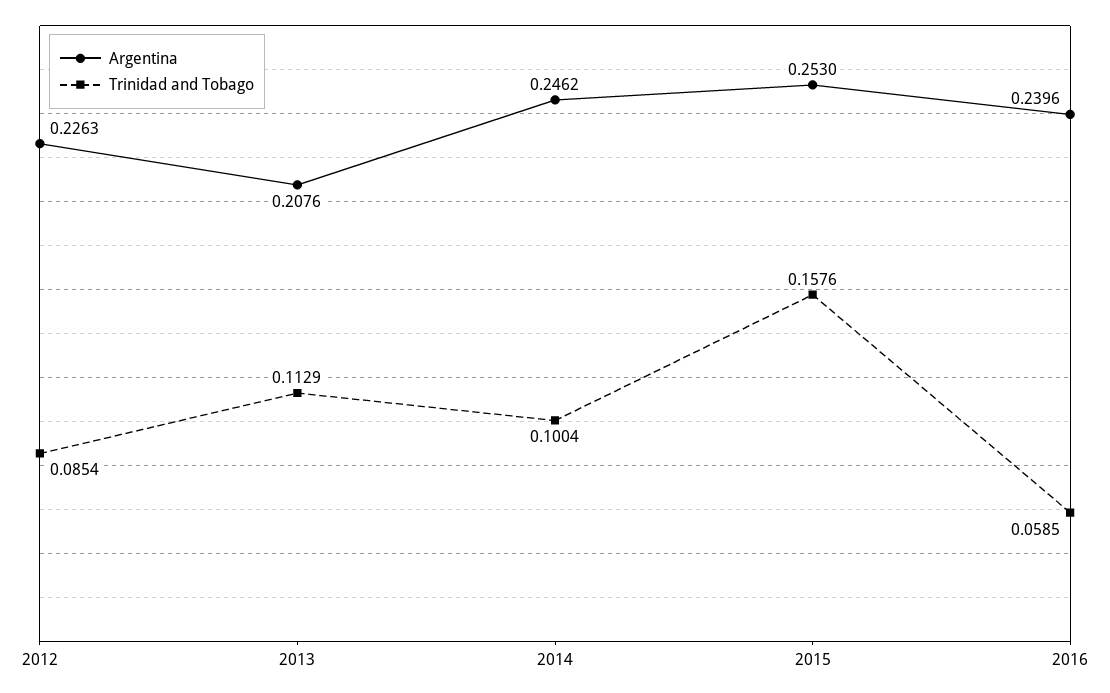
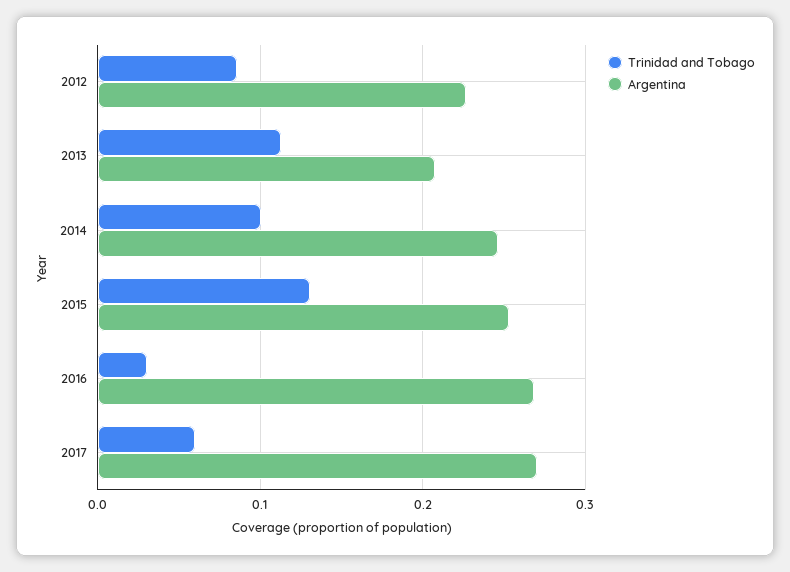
Trinidad and Tobago, 2015: 0.1576 -> 0.13
Argentina, 2016: 0.2396 -> 0.27
Trinidad and Tobago, 2016: 0.0585 -> 0.03
Trinidad and Tobago, 2017: none -> 0.06
Argentina, 2017: none -> 0.27

